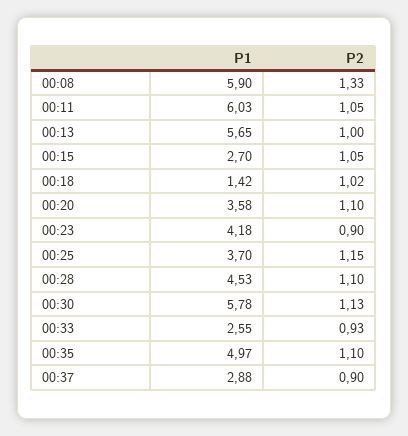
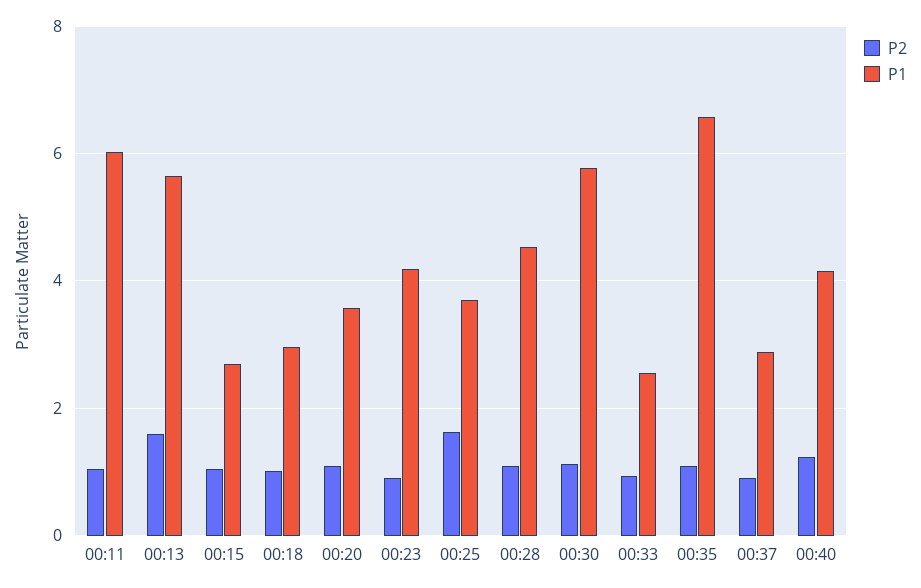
P1, 00:08: 5.9 -> none
P2, 00:08: 1.33 -> none
P2, 00:13: 1 -> 1.6
P1, 00:18: 1.42 -> 3
P2, 00:25: 1.15 -> 1.6
P1, 00:35: 4.97 -> 6.6
P2, 00:40: none -> 1.2
P1, 00:40: none -> 4.2

